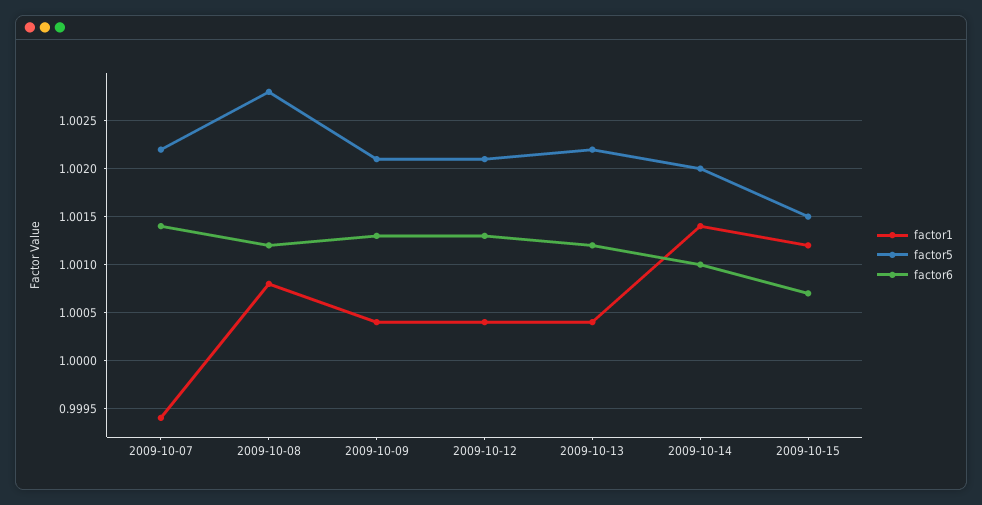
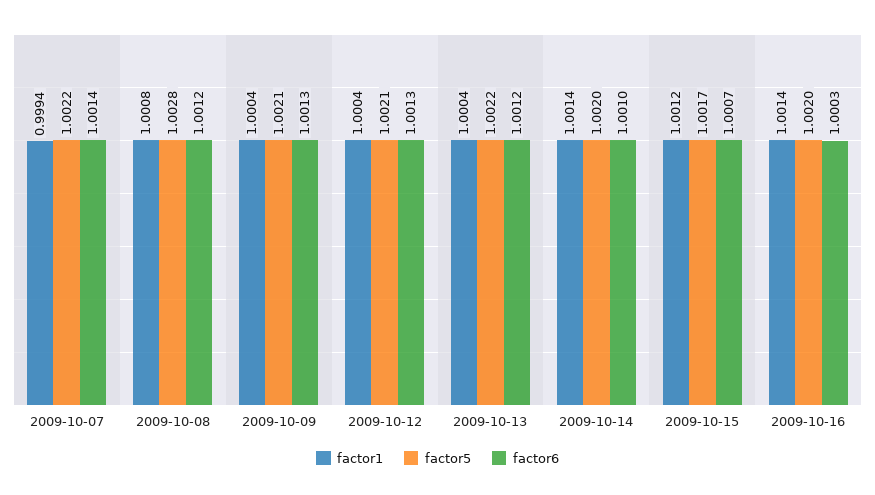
factor5, 2009-10-15: 1.0015 -> 1.0017
factor1, 2009-10-16: none -> 1.0014
factor5, 2009-10-16: none -> 1.002
factor6, 2009-10-16: none -> 1.0003

